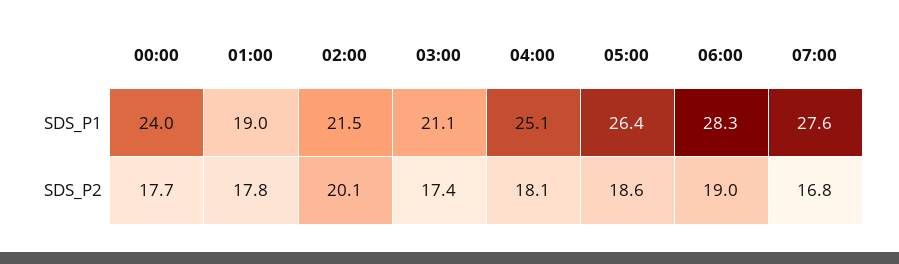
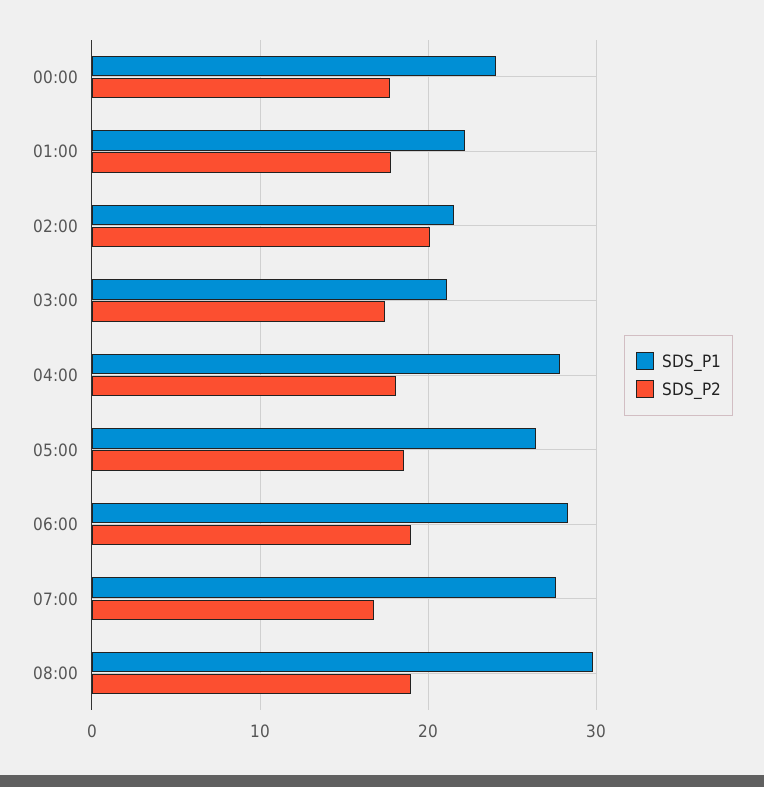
SDS_P1, 01:00: 19 -> 22
SDS_P1, 04:00: 25.1 -> 28
SDS_P1, 08:00: none -> 30
SDS_P2, 08:00: none -> 19

